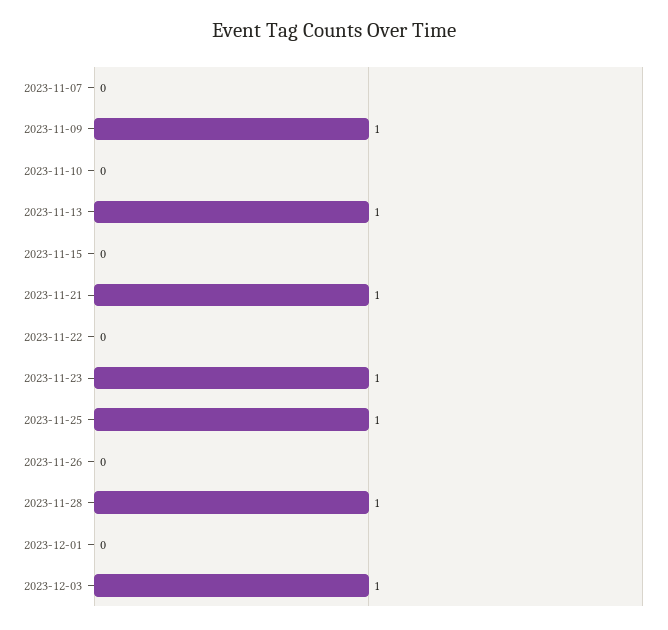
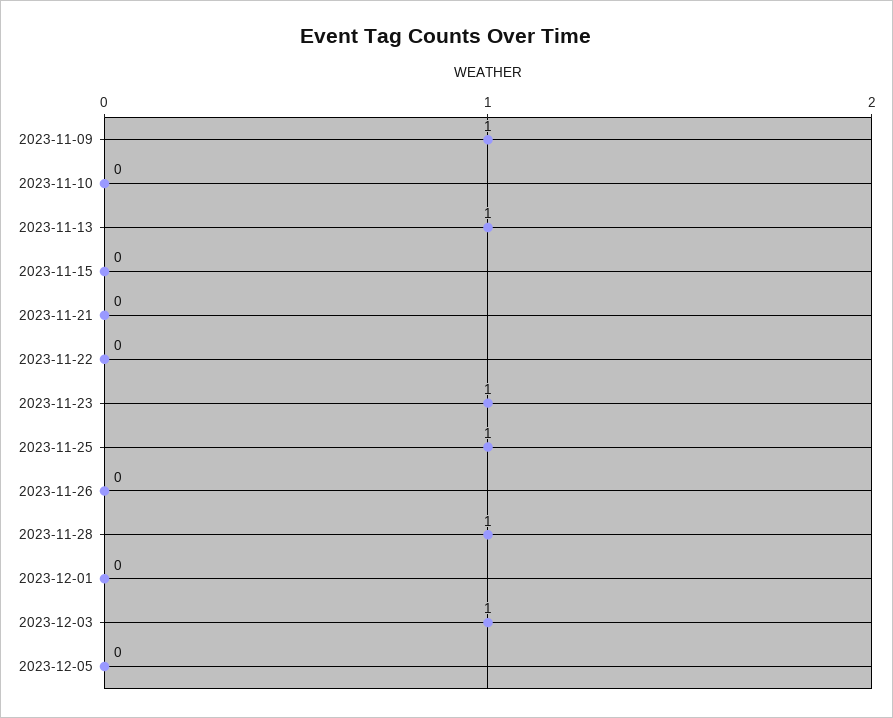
2023-11-07: 0 -> none
2023-11-21: 1 -> 0
2023-12-05: none -> 0

